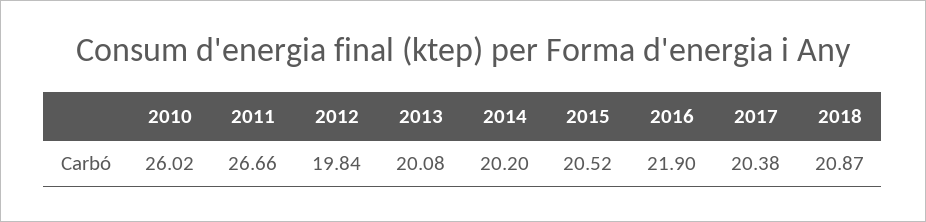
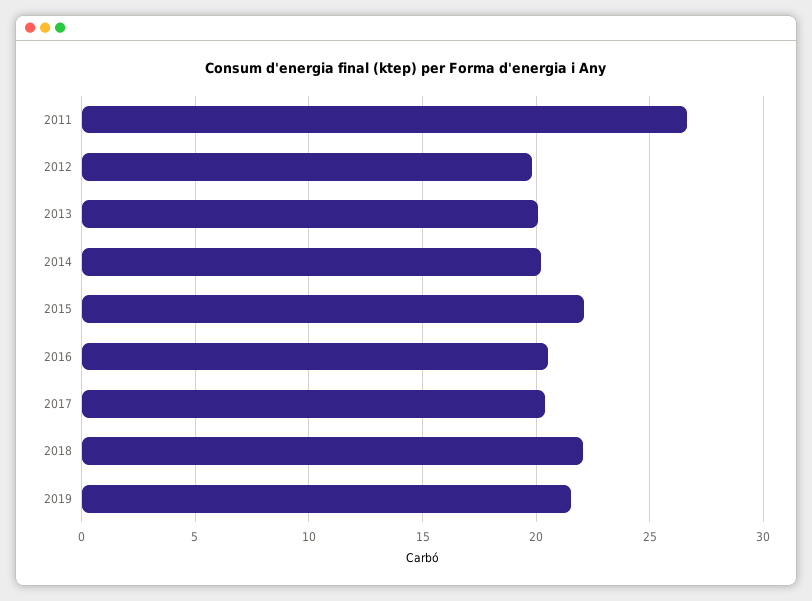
2010: 26.02 -> none
2015: 20.52 -> 22
2016: 21.9 -> 20.5
2018: 20.87 -> 22
2019: none -> 21.5

